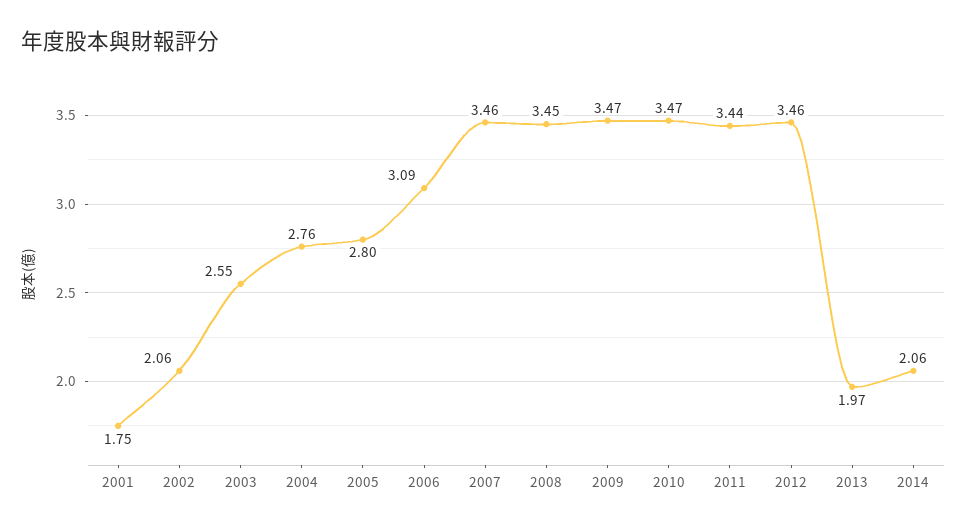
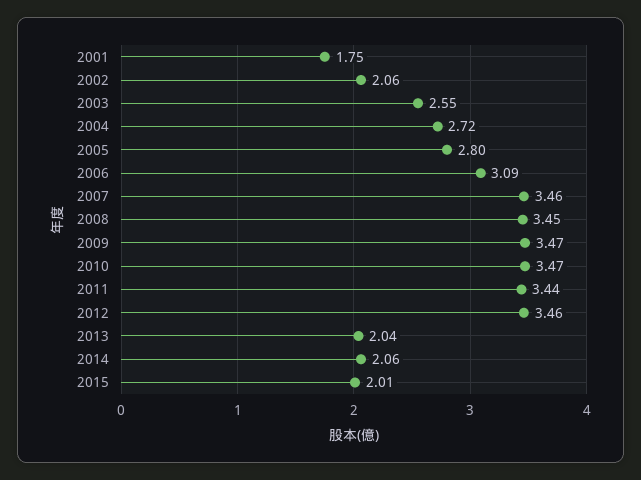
2004: 2.76 -> 2.72
2013: 1.97 -> 2.04
2015: none -> 2.01

